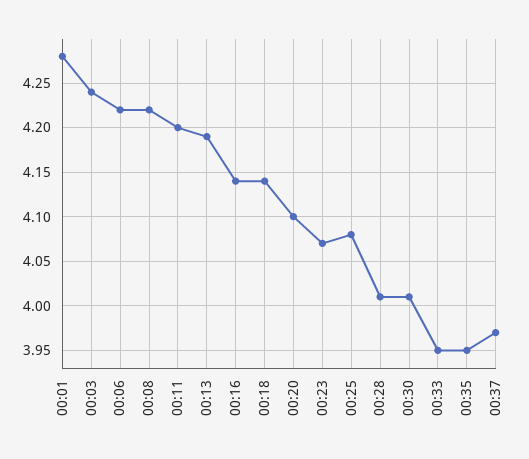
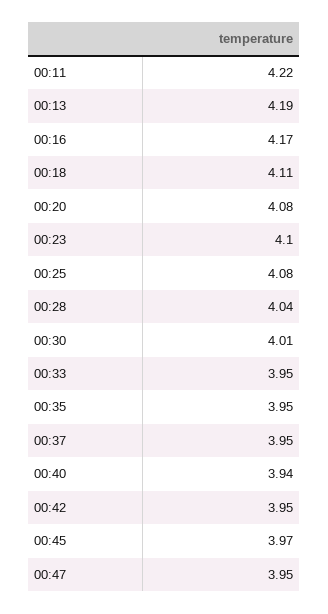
00:01: 4.28 -> none
00:03: 4.24 -> none
00:06: 4.22 -> none
00:08: 4.22 -> none
00:11: 4.2 -> 4.22
00:16: 4.14 -> 4.17
00:18: 4.14 -> 4.11
00:20: 4.1 -> 4.08
00:23: 4.07 -> 4.1
00:28: 4.01 -> 4.04
00:37: 3.97 -> 3.95
00:40: none -> 3.94
00:42: none -> 3.95
00:45: none -> 3.97
00:47: none -> 3.95

